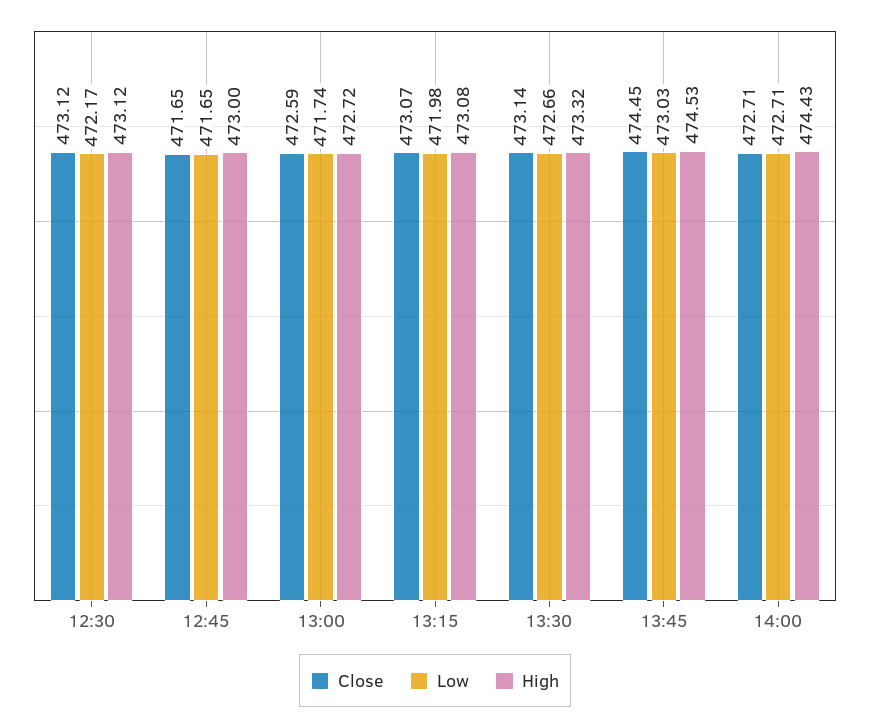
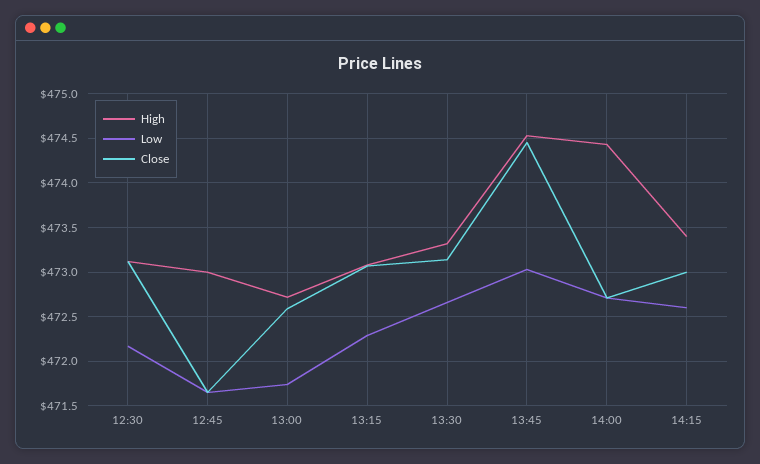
Low, 13:15: 471.98 -> 472.3
High, 14:15: none -> 473.4
Low, 14:15: none -> 472.6
Close, 14:15: none -> 473

